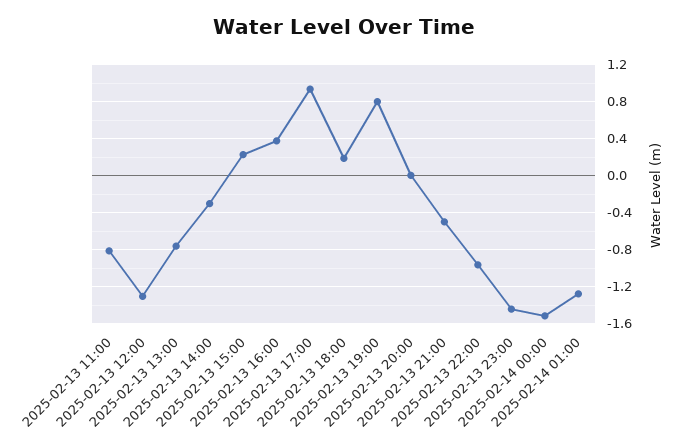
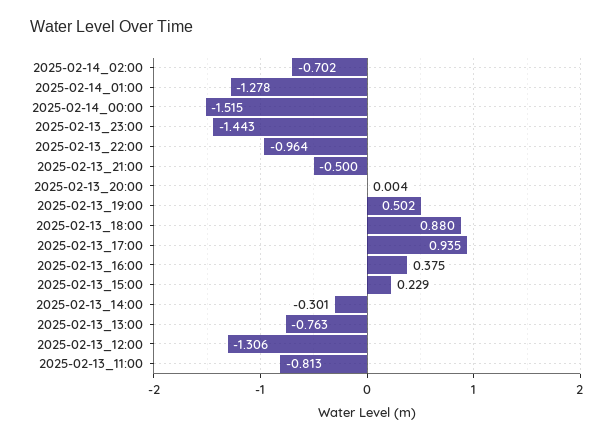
2025-02-13 18:00: 0.2 -> 0.88
2025-02-13 19:00: 0.8 -> 0.502
2025-02-14_02:00: none -> -0.702

